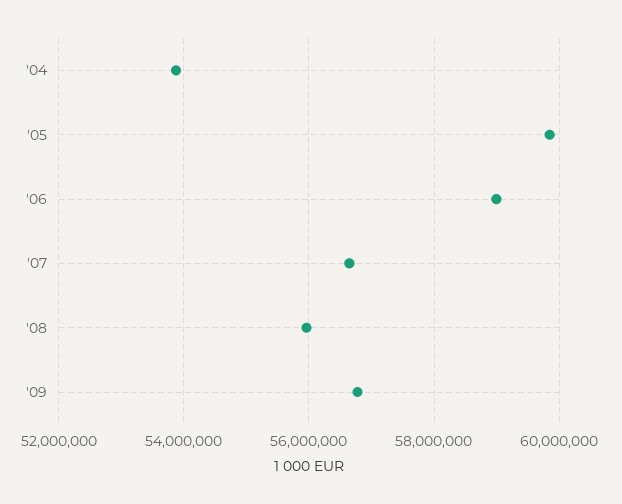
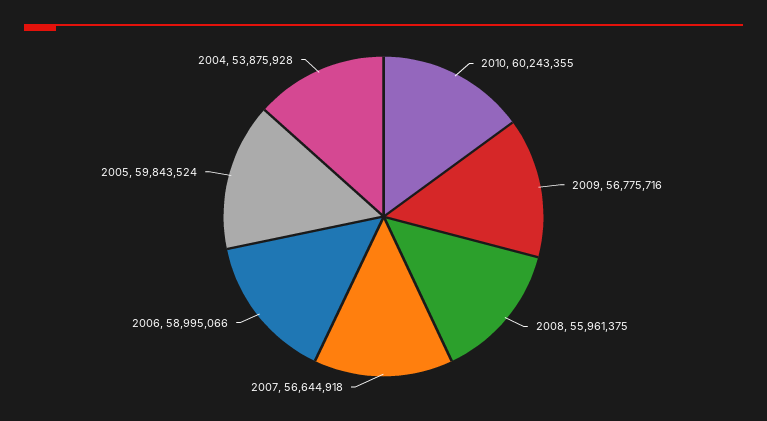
2010: none -> 60243355

